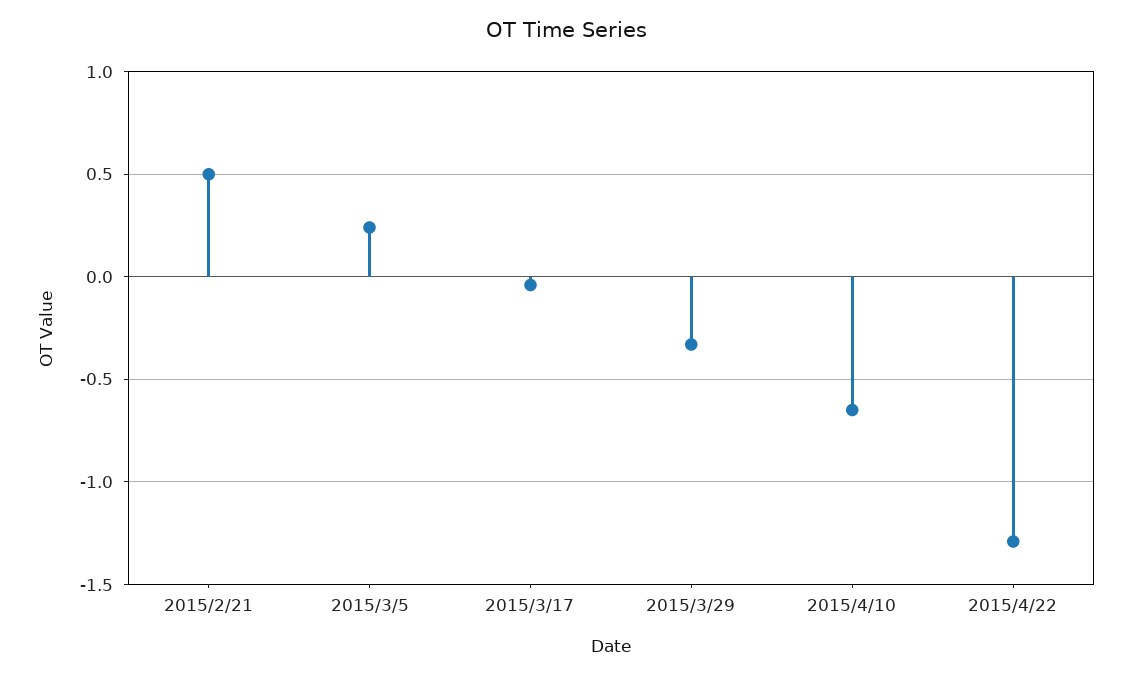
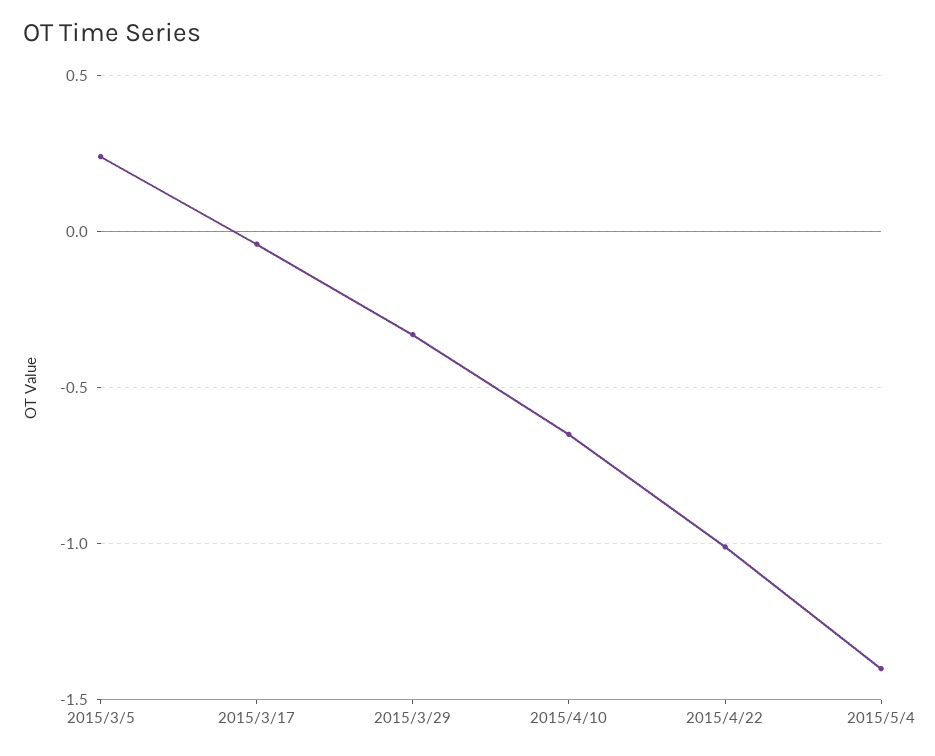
2015/2/21: 0.5 -> none
2015/4/22: -1.3 -> -1
2015/5/4: none -> -1.4

